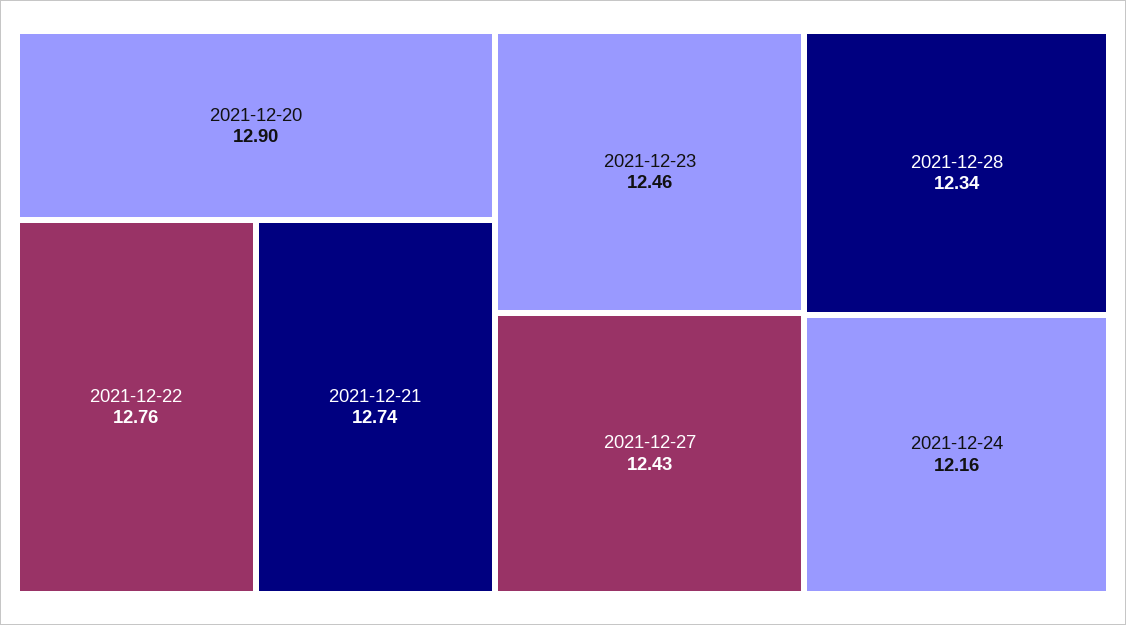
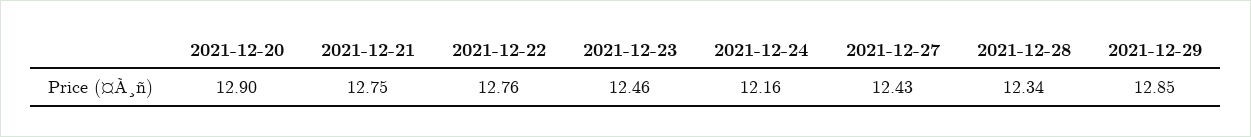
2021-12-21: 12.74 -> 12.75
2021-12-29: none -> 12.85

